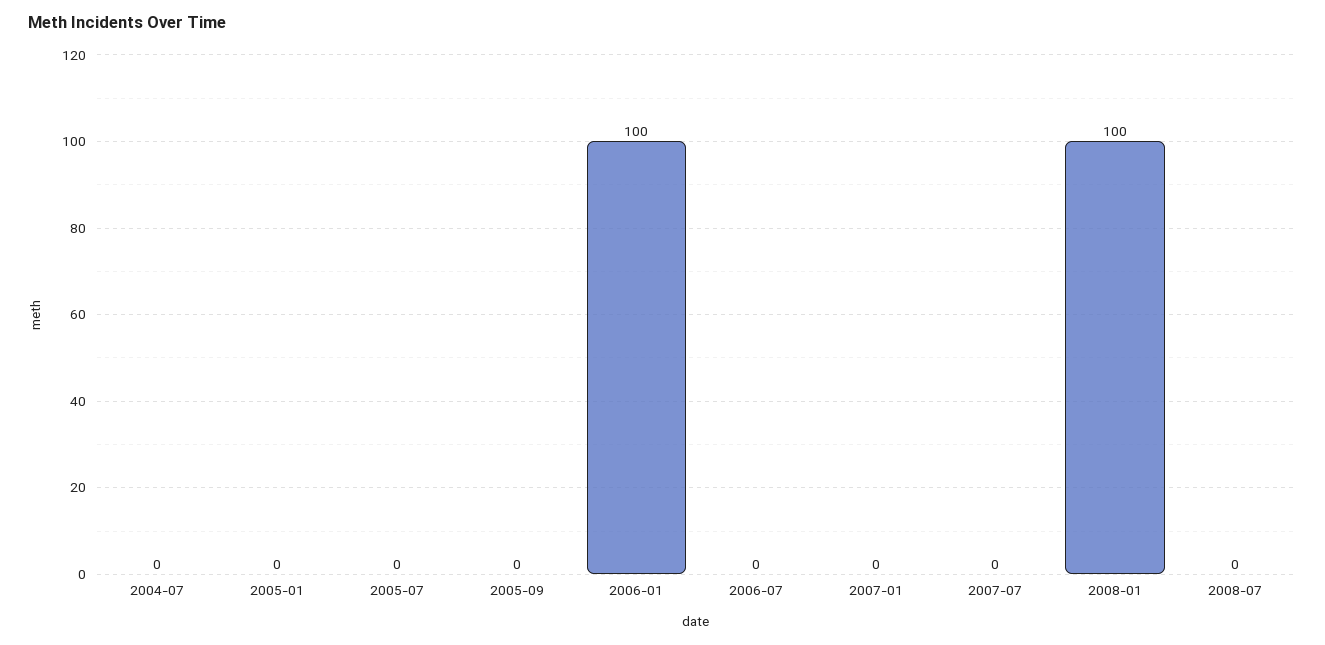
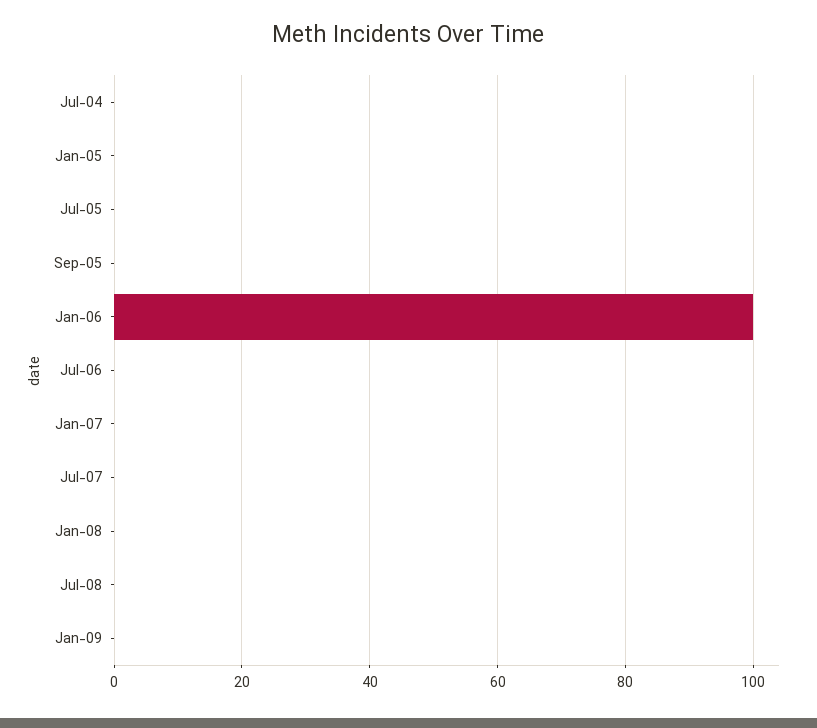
2008-01: 100 -> 0
Jan-09: none -> 0

